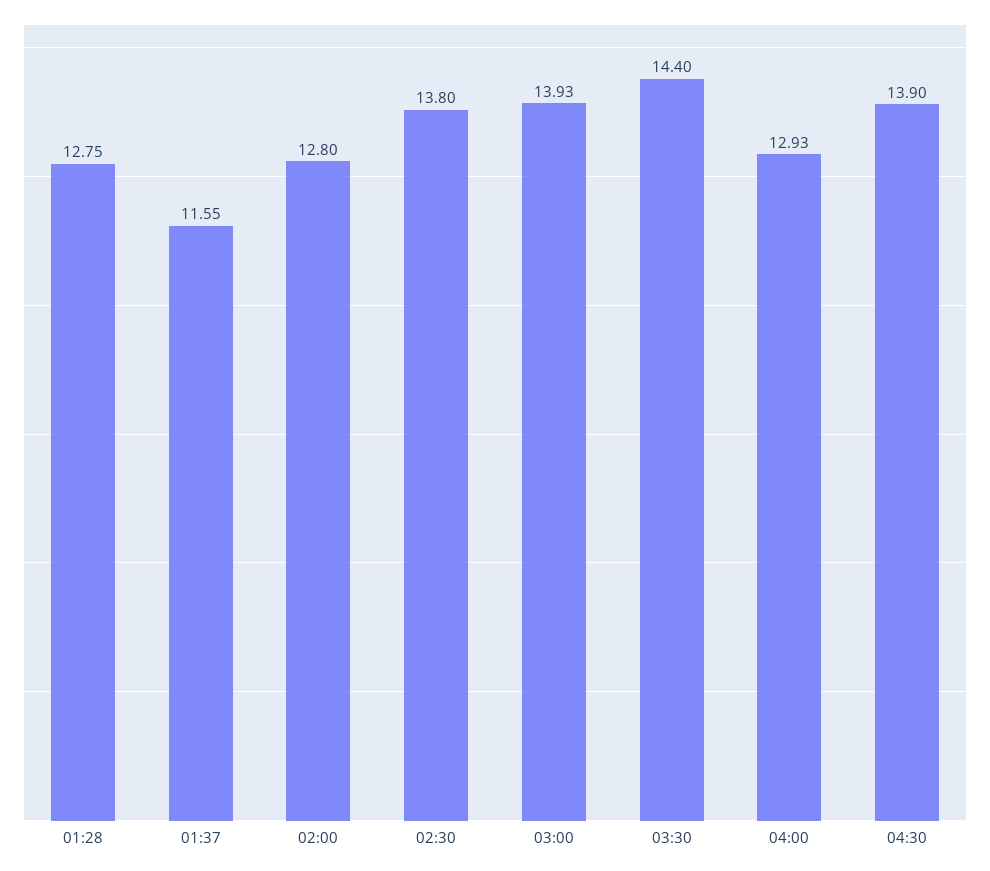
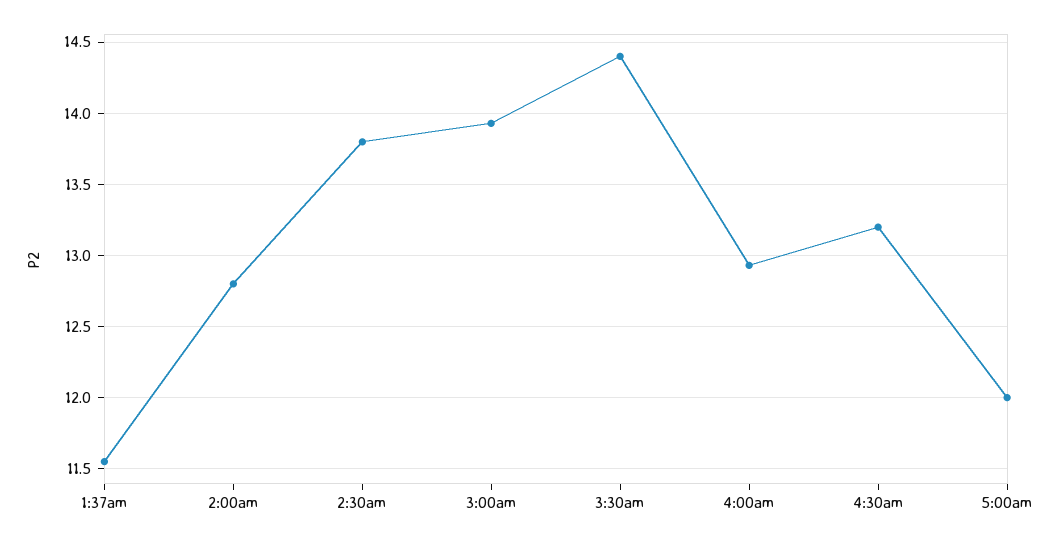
01:28: 12.75 -> none
04:30: 13.9 -> 13.2
5:00am: none -> 12

